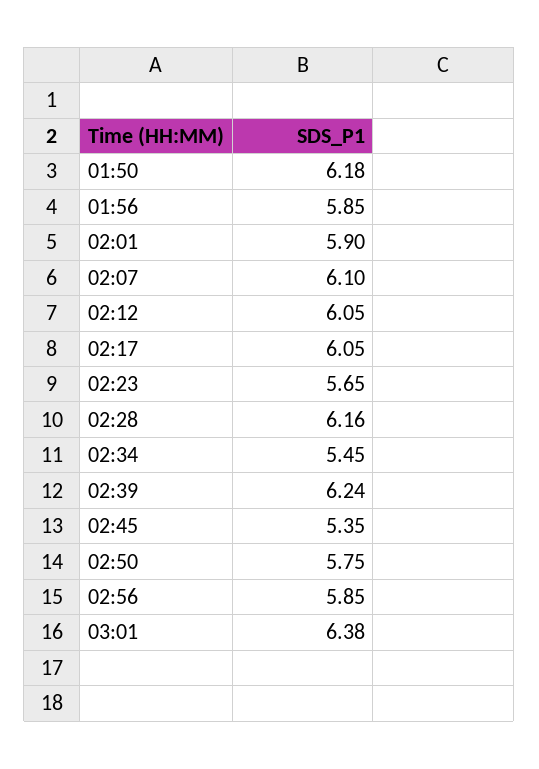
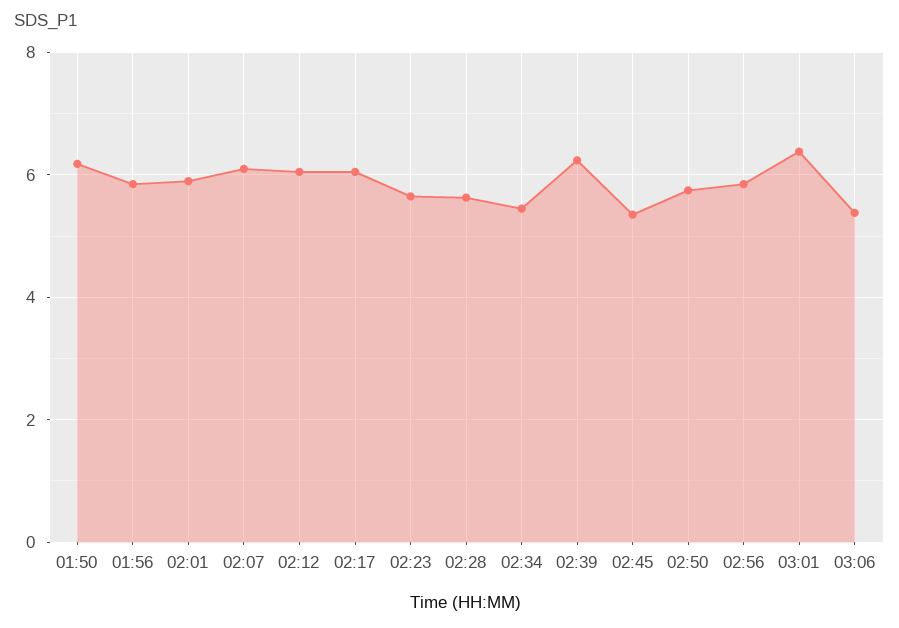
02:28: 6.16 -> 5.6
03:06: none -> 5.4

